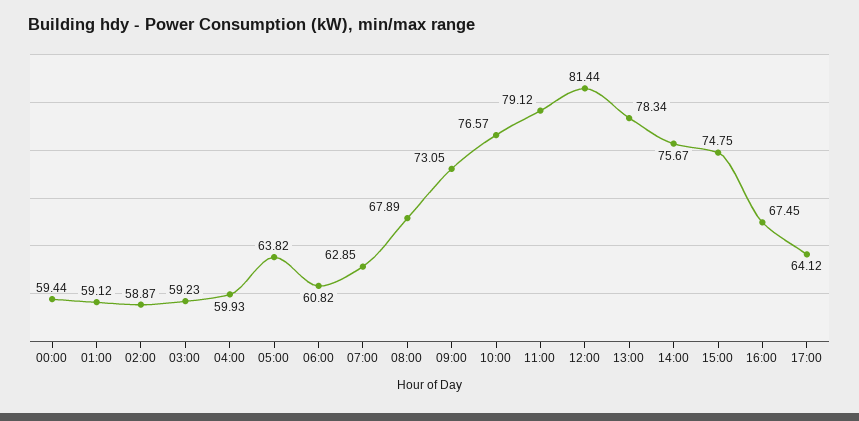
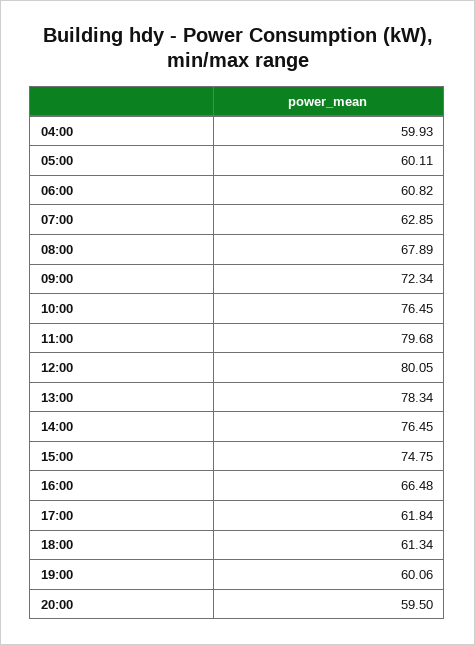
00:00: 59.44 -> none
01:00: 59.12 -> none
02:00: 58.87 -> none
03:00: 59.23 -> none
05:00: 63.82 -> 60.11
09:00: 73.05 -> 72.34
10:00: 76.57 -> 76.45
11:00: 79.12 -> 79.68
12:00: 81.44 -> 80.05
14:00: 75.67 -> 76.45
16:00: 67.45 -> 66.48
17:00: 64.12 -> 61.84
18:00: none -> 61.34
19:00: none -> 60.06
20:00: none -> 59.5

